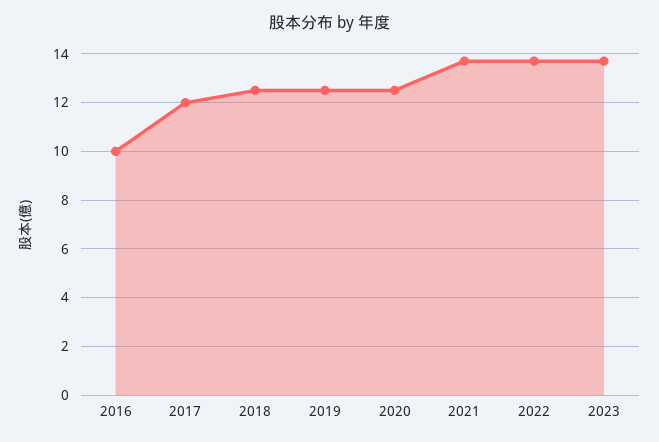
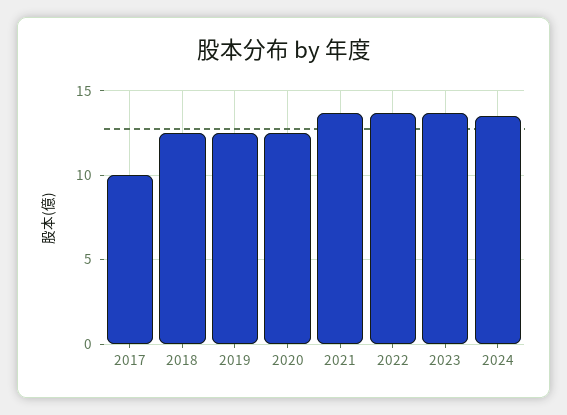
2016: 10 -> none
2017: 12 -> 10
2024: none -> 13.5

